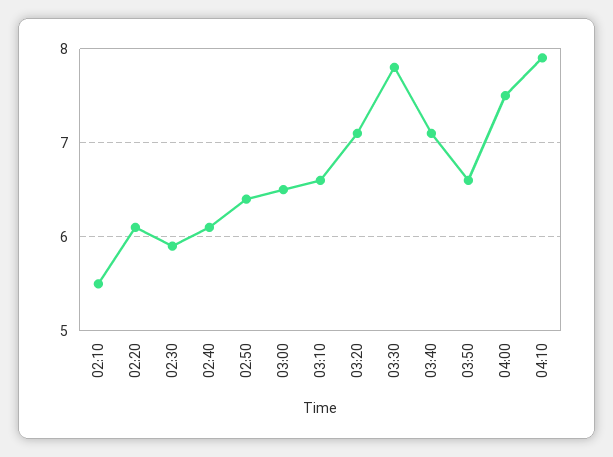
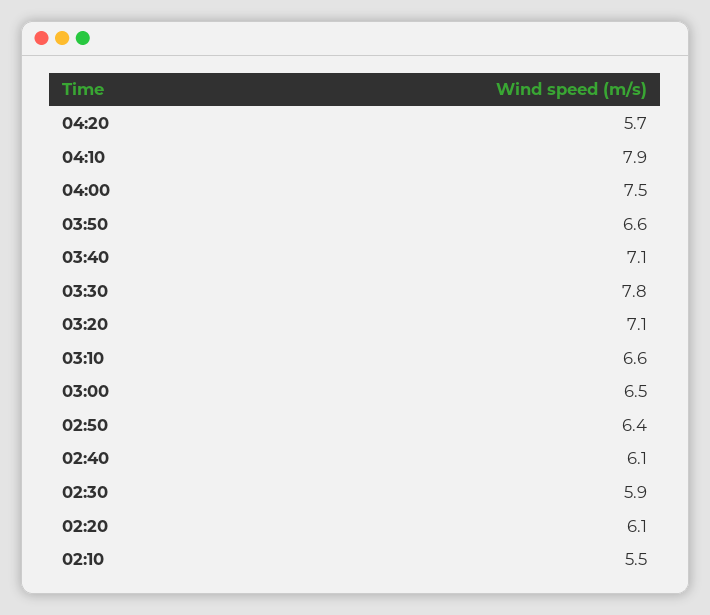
04:20: none -> 5.7

